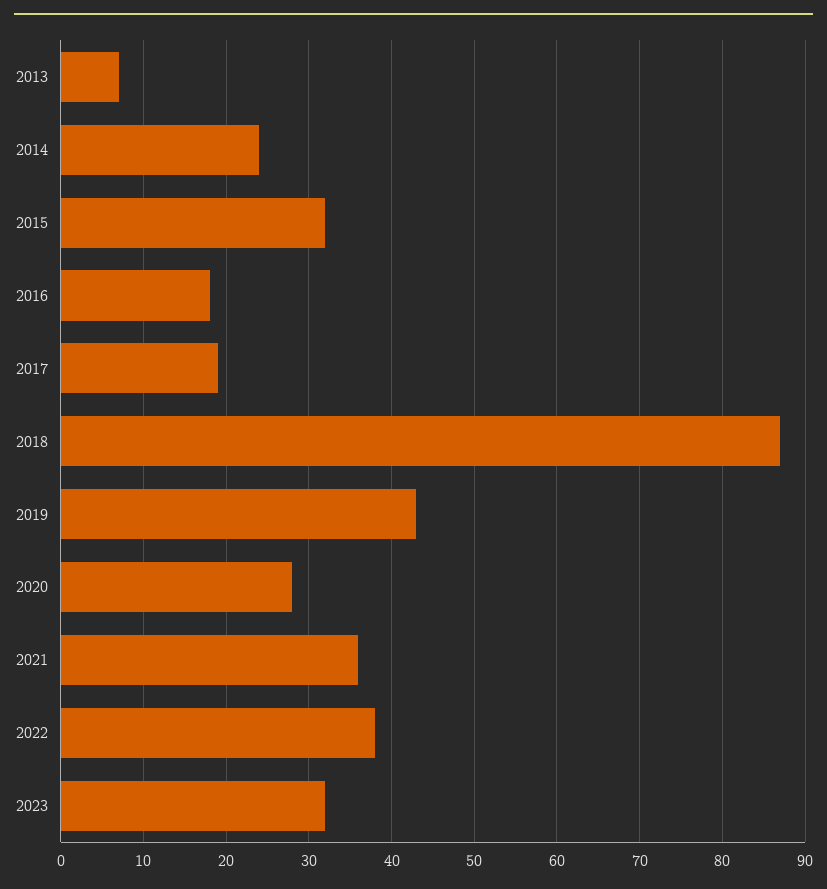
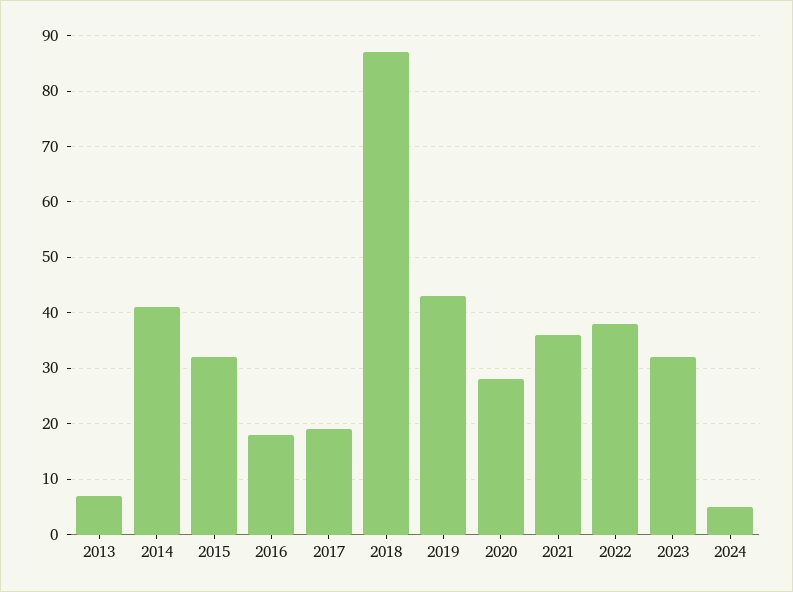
2014: 24 -> 40
2024: none -> 5

